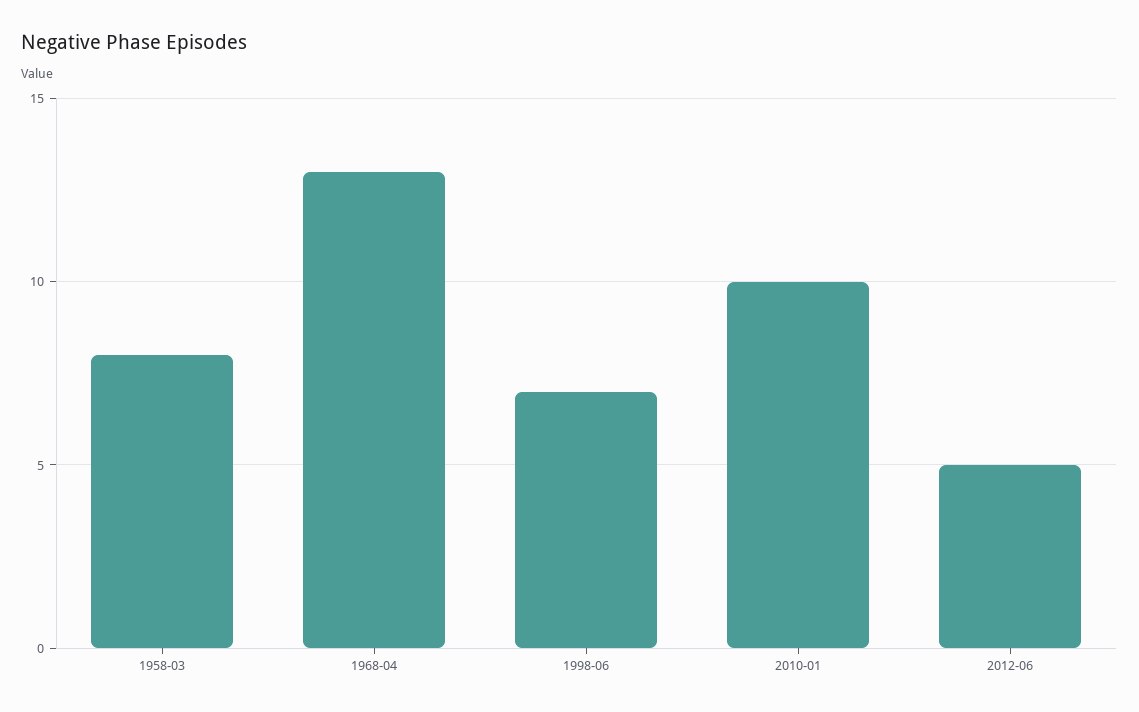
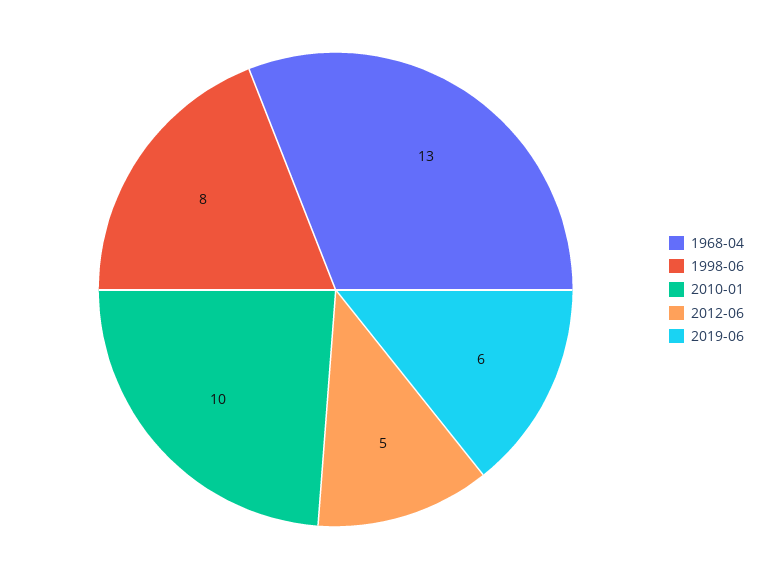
1958-03: 8 -> none
1998-06: 7 -> 8
2019-06: none -> 6

